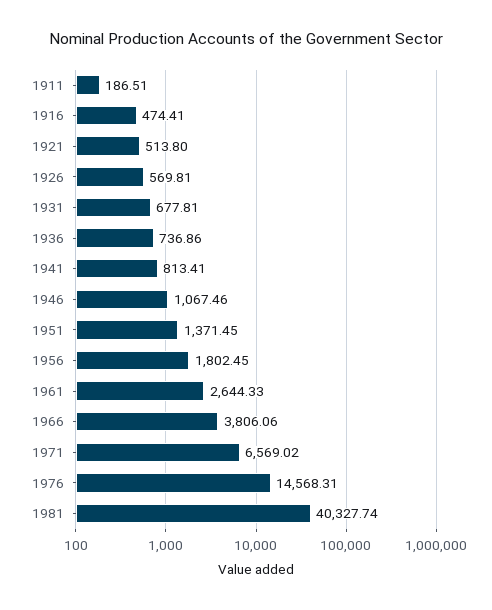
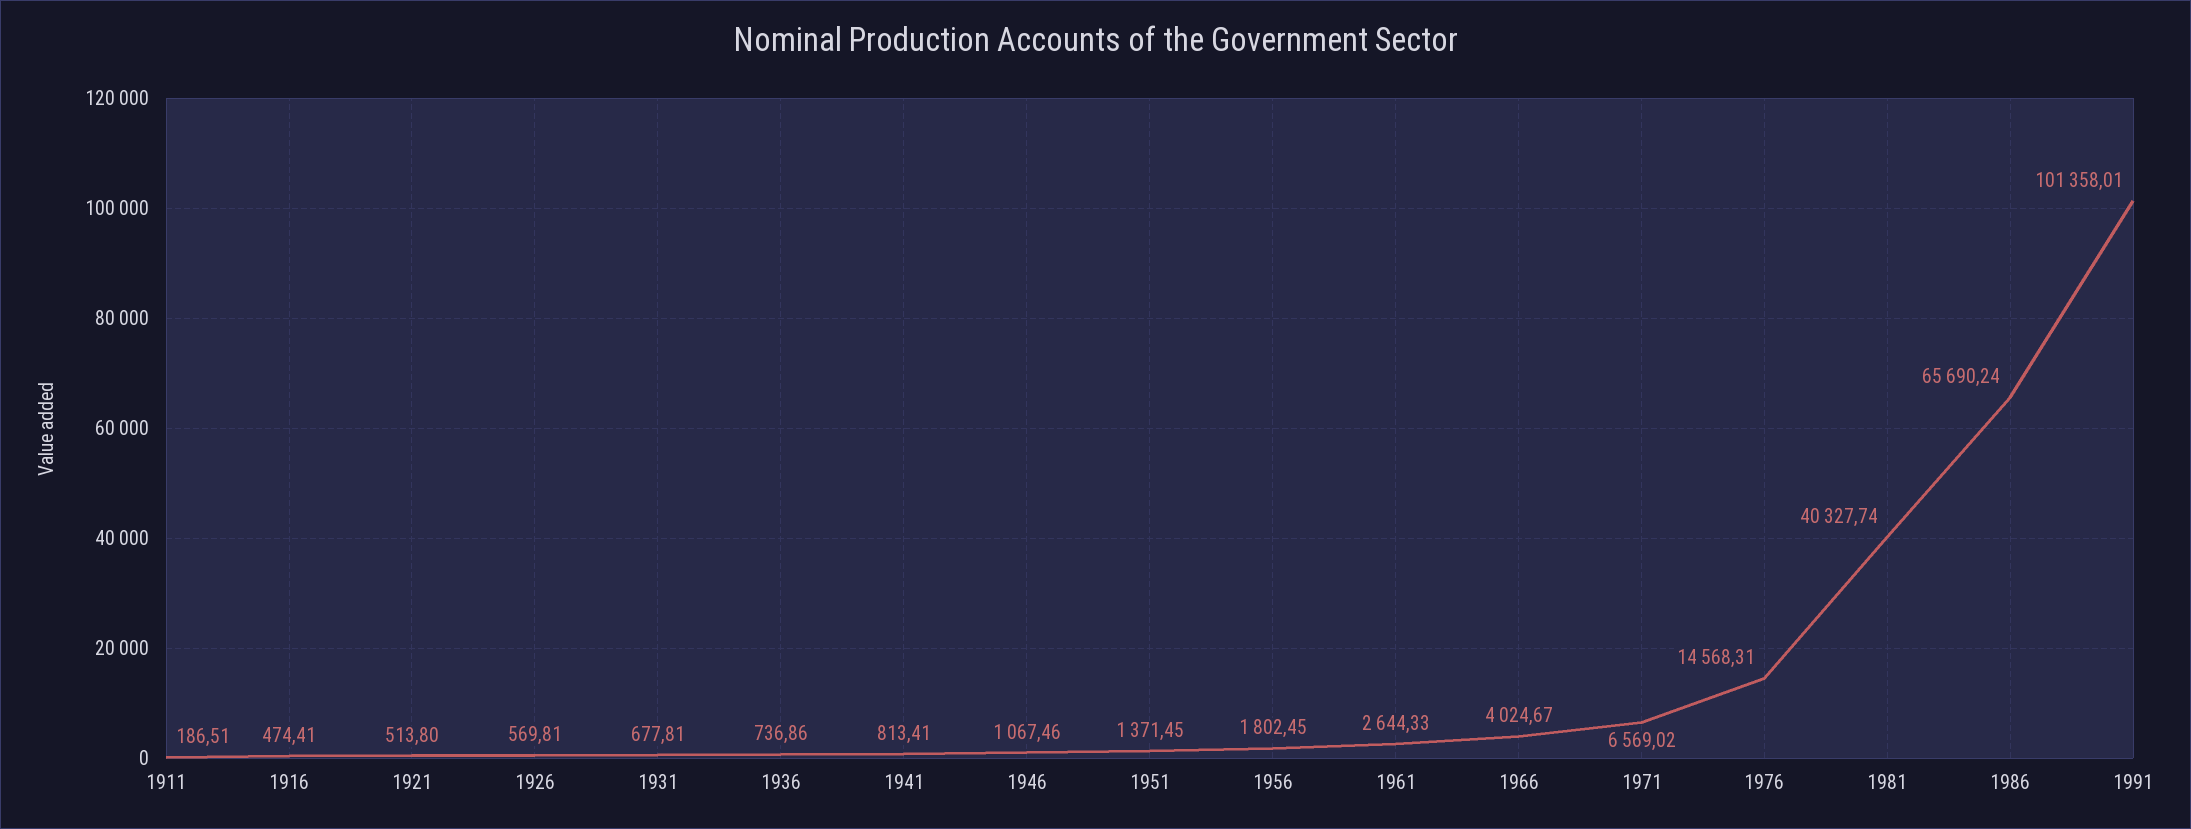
1966: 3806.06 -> 4024.67
1986: none -> 65690.24
1991: none -> 101358.01

